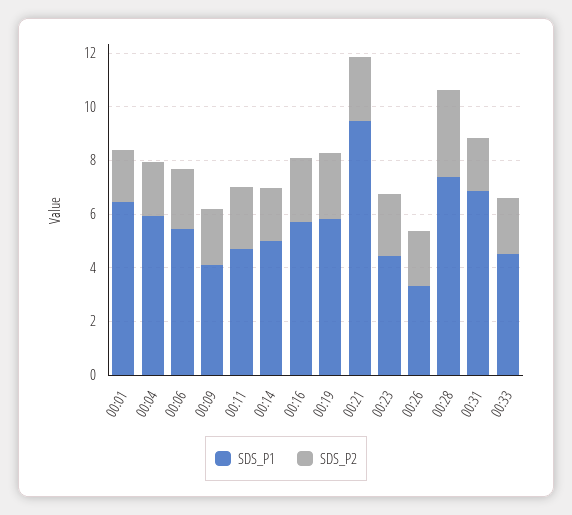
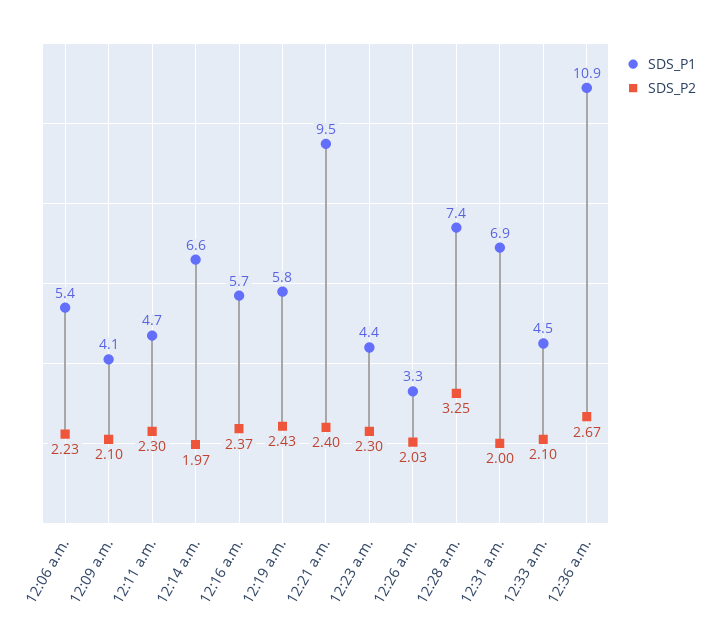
SDS_P1, 00:01: 6.5 -> none
SDS_P2, 00:01: 2 -> none
SDS_P1, 00:04: 6 -> none
SDS_P2, 00:04: 2 -> none
SDS_P1, 00:14: 5 -> 6.6
SDS_P1, 12:36 a.m.: none -> 10.9
SDS_P2, 12:36 a.m.: none -> 2.67

